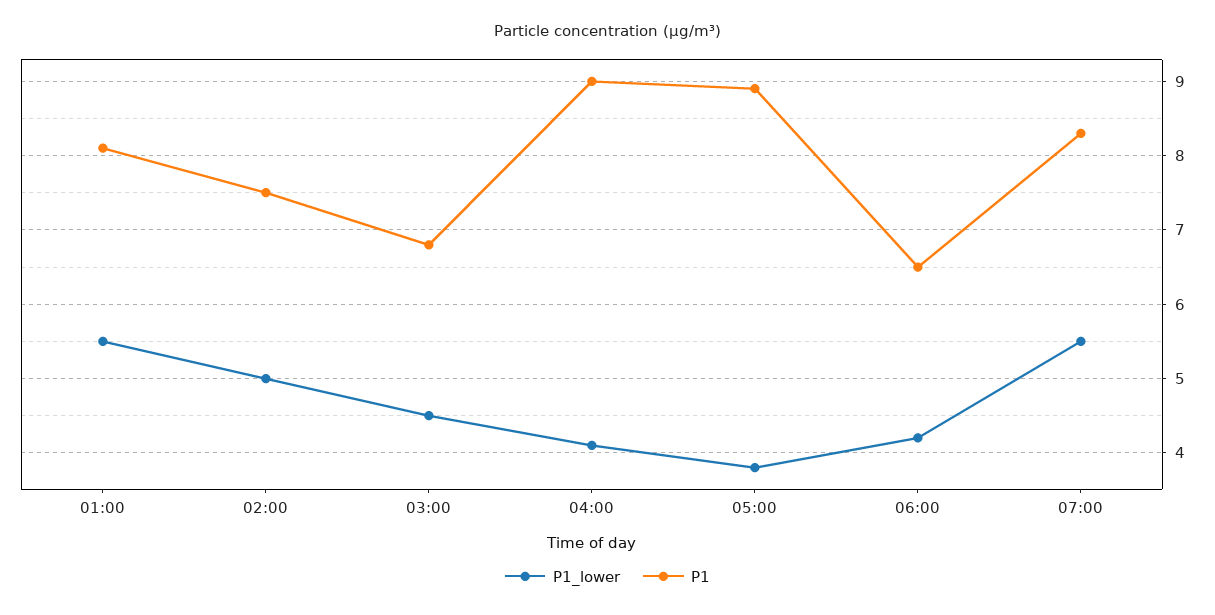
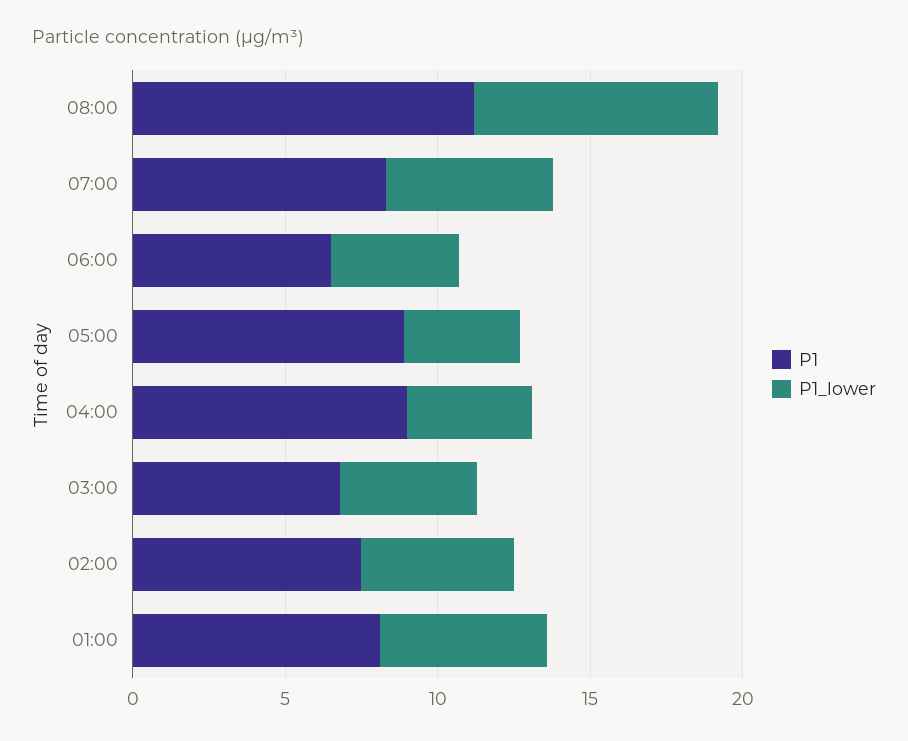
P1, 08:00: none -> 11
P1_lower, 08:00: none -> 8

